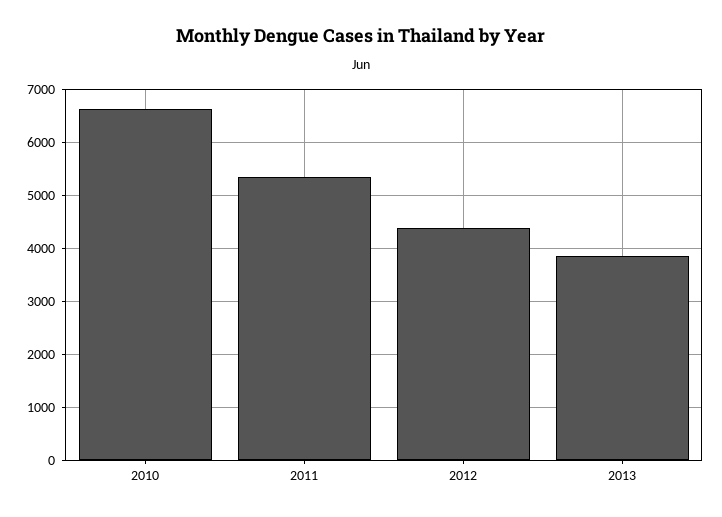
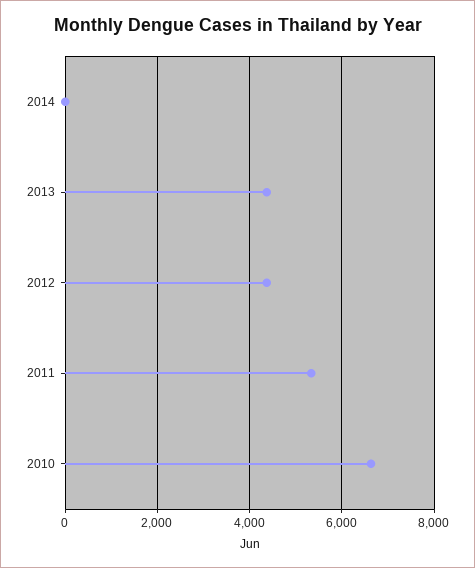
2013: 3800 -> 4400
2014: none -> 0

